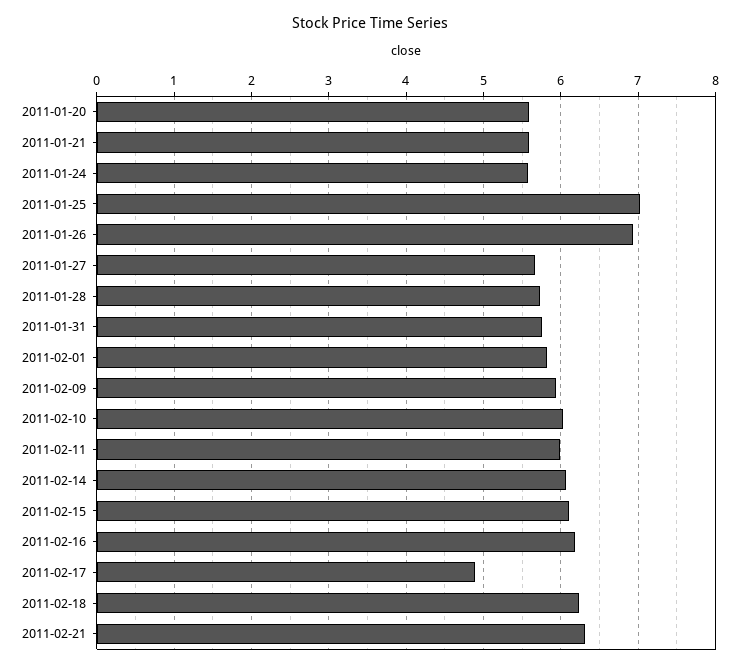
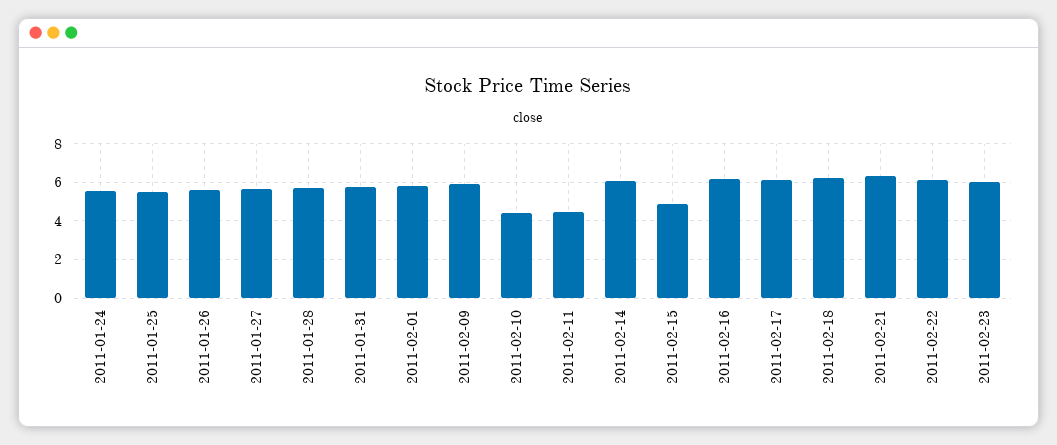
2011-01-20: 5.6 -> none
2011-01-21: 5.6 -> none
2011-01-25: 7 -> 5.5
2011-01-26: 6.9 -> 5.5
2011-02-10: 6 -> 4.5
2011-02-11: 6 -> 4.5
2011-02-15: 6.1 -> 5
2011-02-17: 4.9 -> 6
2011-02-22: none -> 6
2011-02-23: none -> 6

